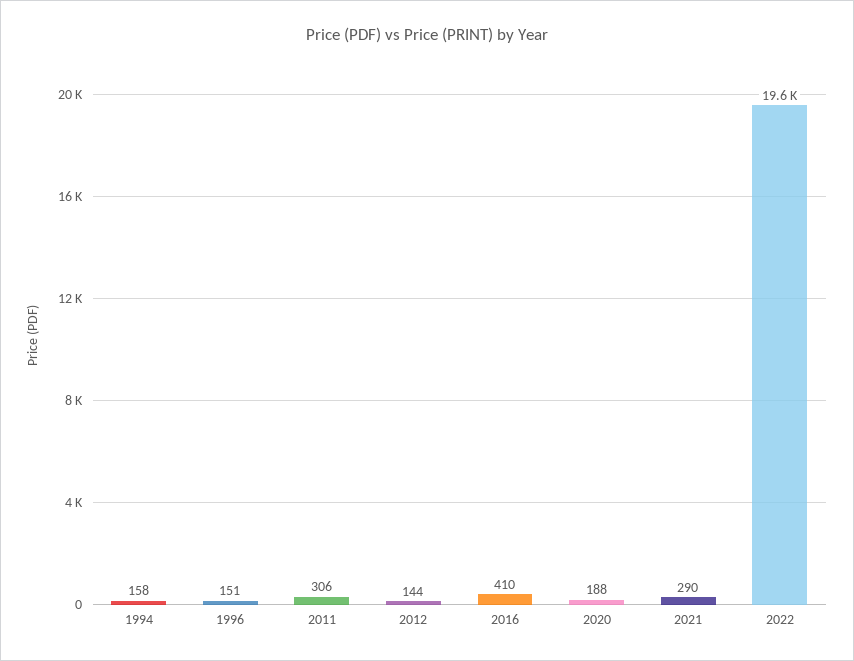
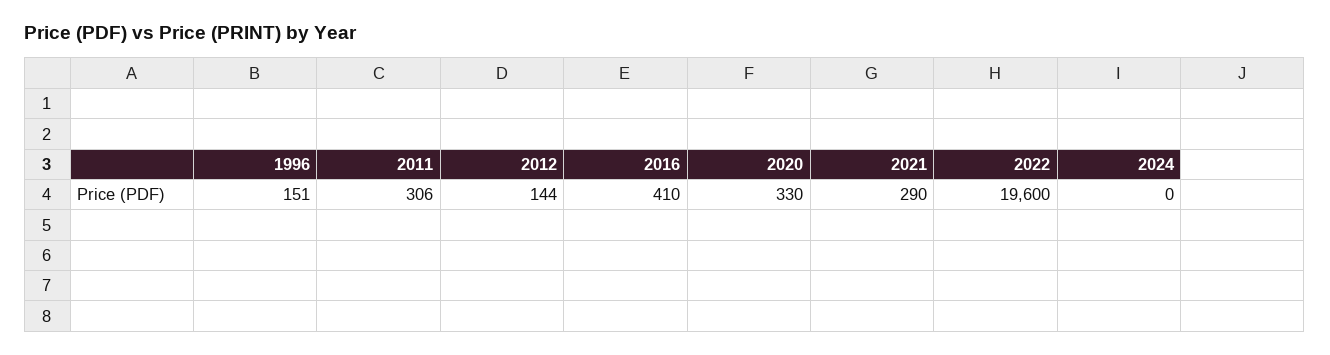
1994: 158 -> none
2020: 188 -> 330
2024: none -> 0

